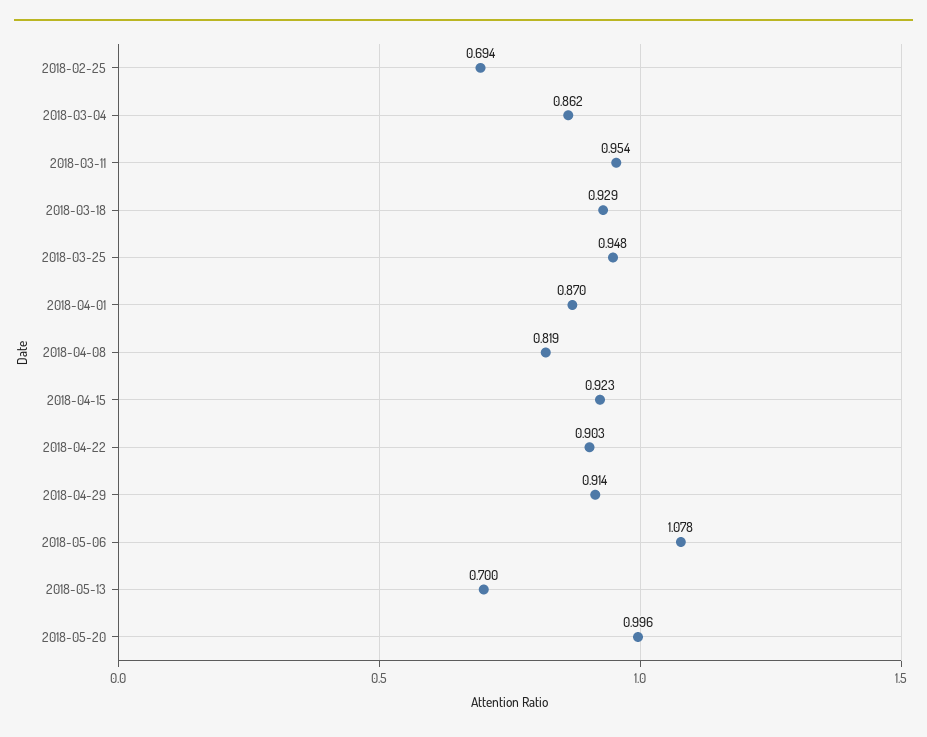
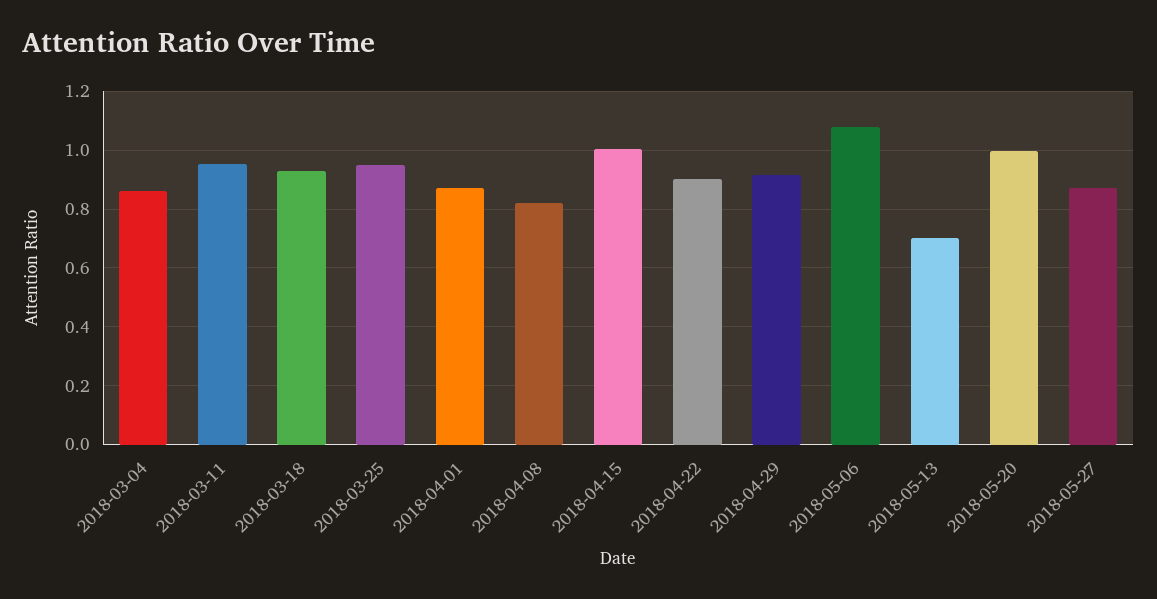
2018-02-25: 0.694 -> none
2018-04-15: 0.923 -> 1
2018-05-27: none -> 0.875

